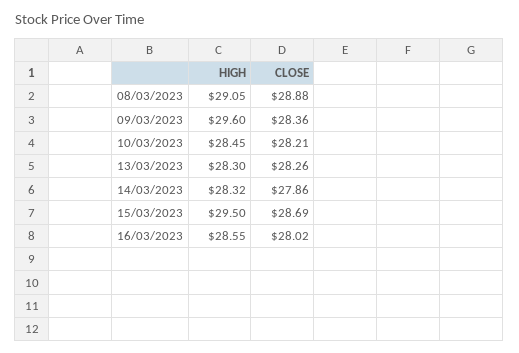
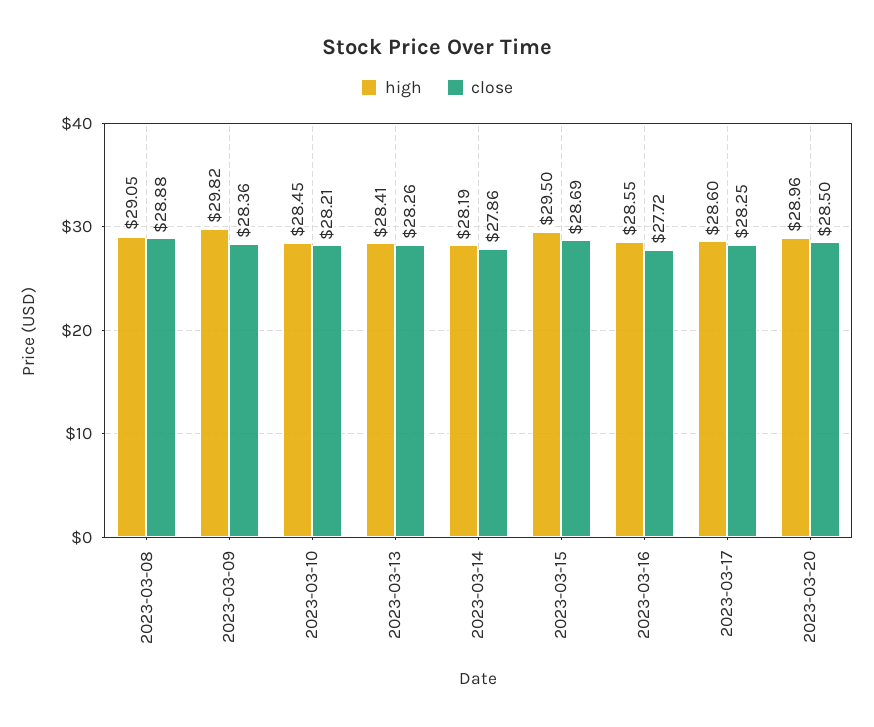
HIGH, 09/03/2023: 29.6 -> 29.82
HIGH, 13/03/2023: 28.3 -> 28.41
HIGH, 14/03/2023: 28.32 -> 28.19
CLOSE, 16/03/2023: 28.02 -> 27.72
HIGH, 2023-03-17: none -> 28.6
CLOSE, 2023-03-17: none -> 28.25
HIGH, 2023-03-20: none -> 28.96
CLOSE, 2023-03-20: none -> 28.5

